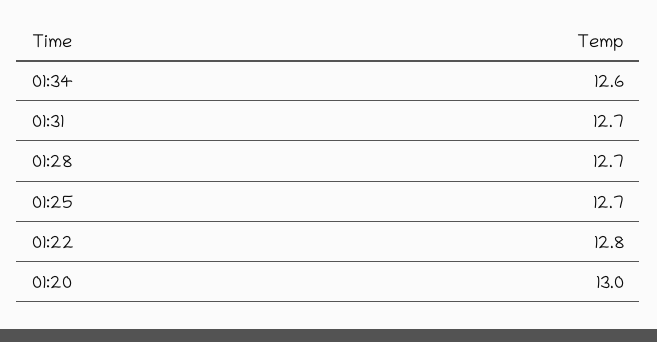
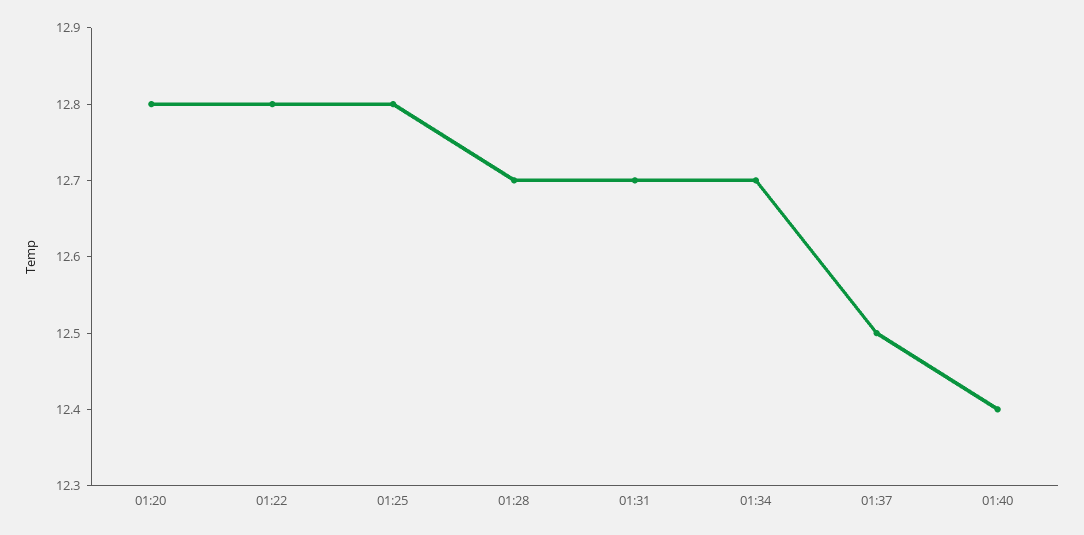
01:34: 12.6 -> 12.7
01:25: 12.7 -> 12.8
01:20: 13 -> 12.8
01:37: none -> 12.5
01:40: none -> 12.4

